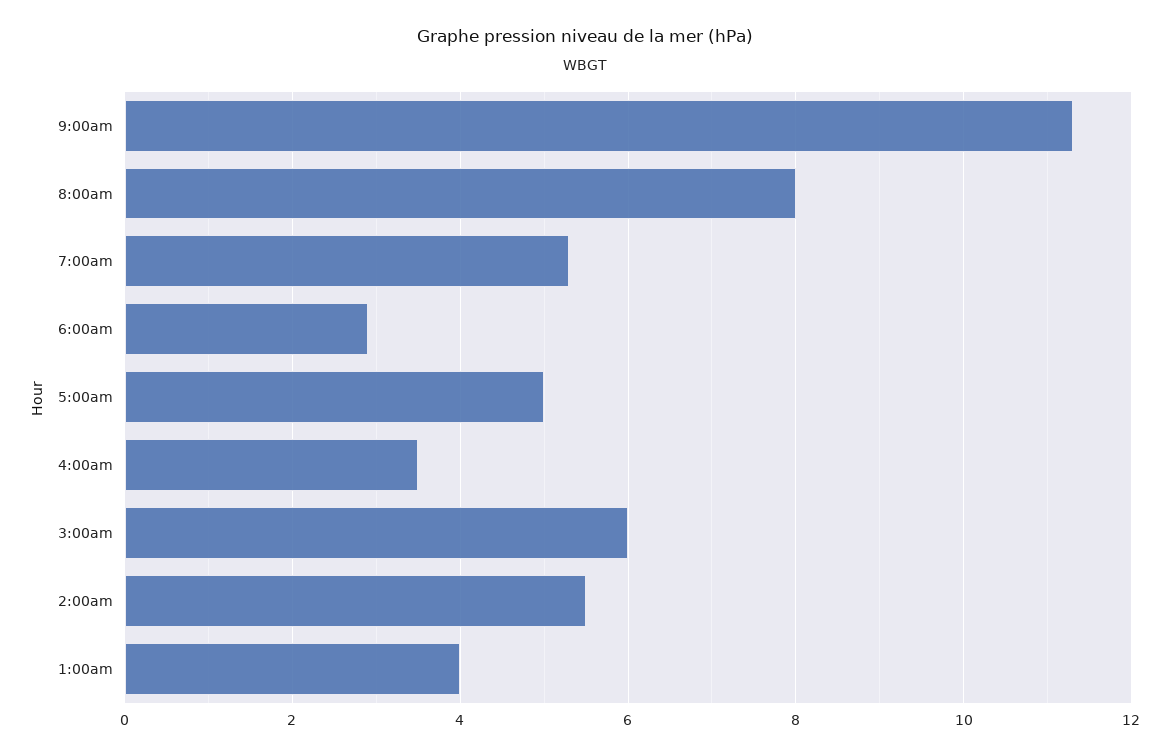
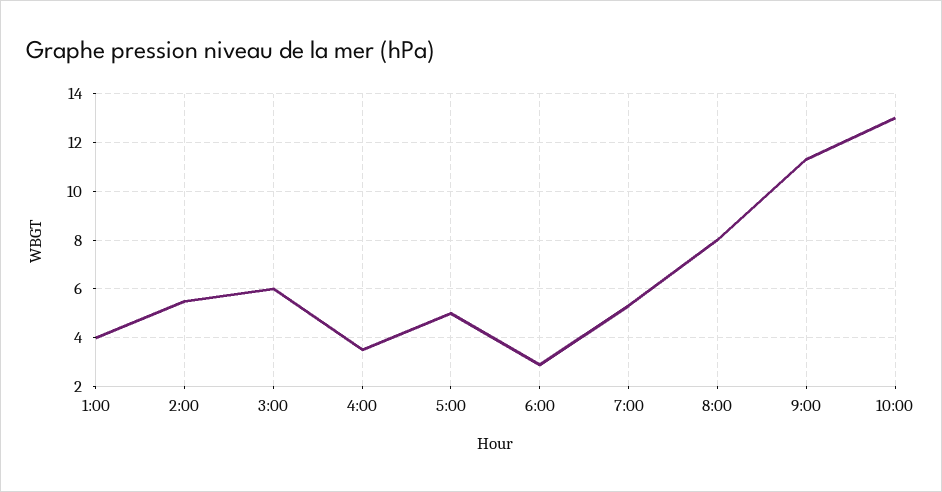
10:00: none -> 13

